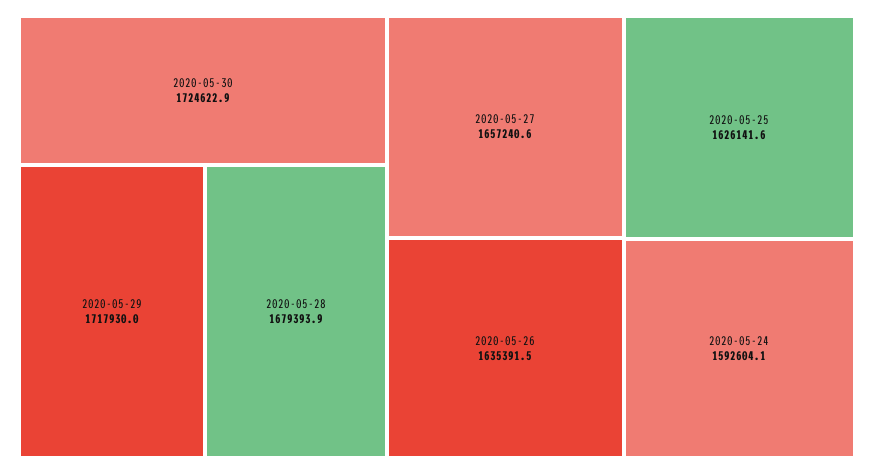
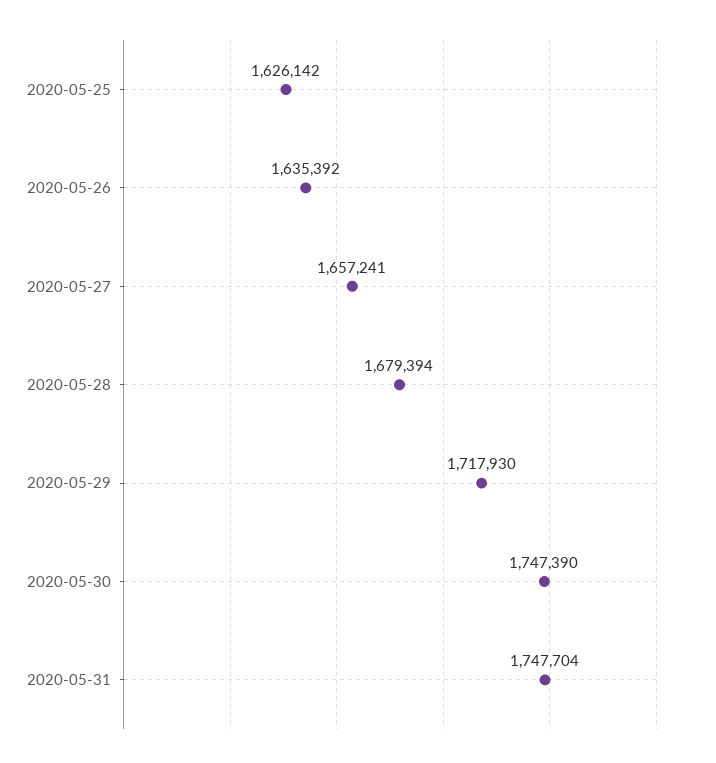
2020-05-30: 1724622.9 -> 1747390
2020-05-24: 1592604.1 -> none
2020-05-31: none -> 1747704

